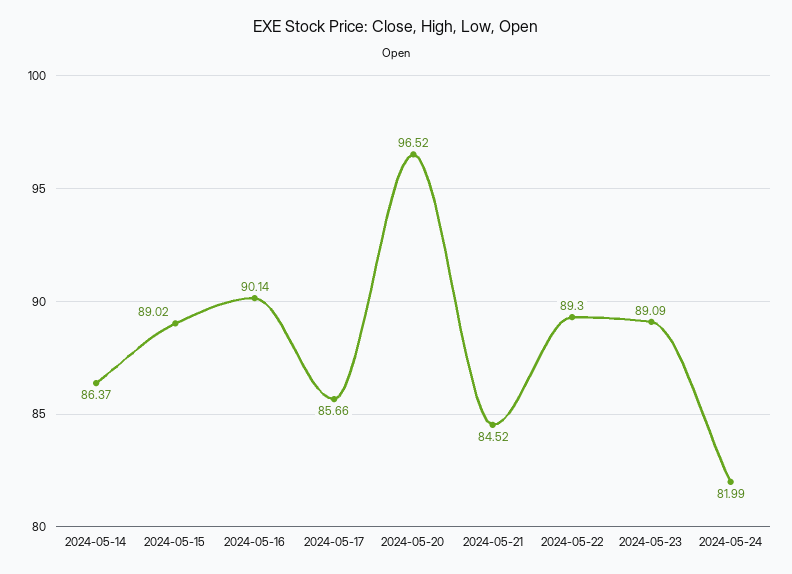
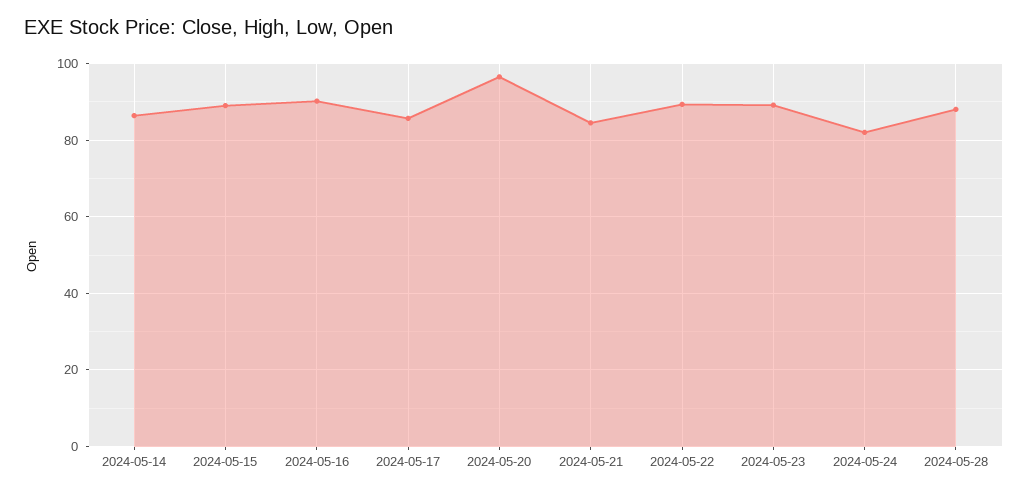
2024-05-28: none -> 88

